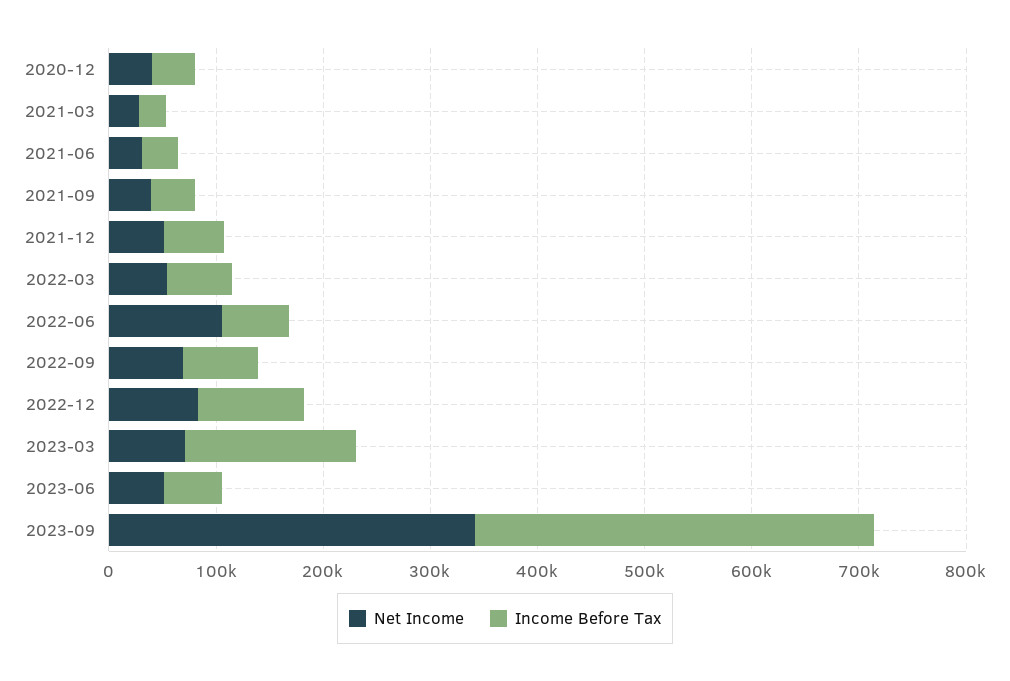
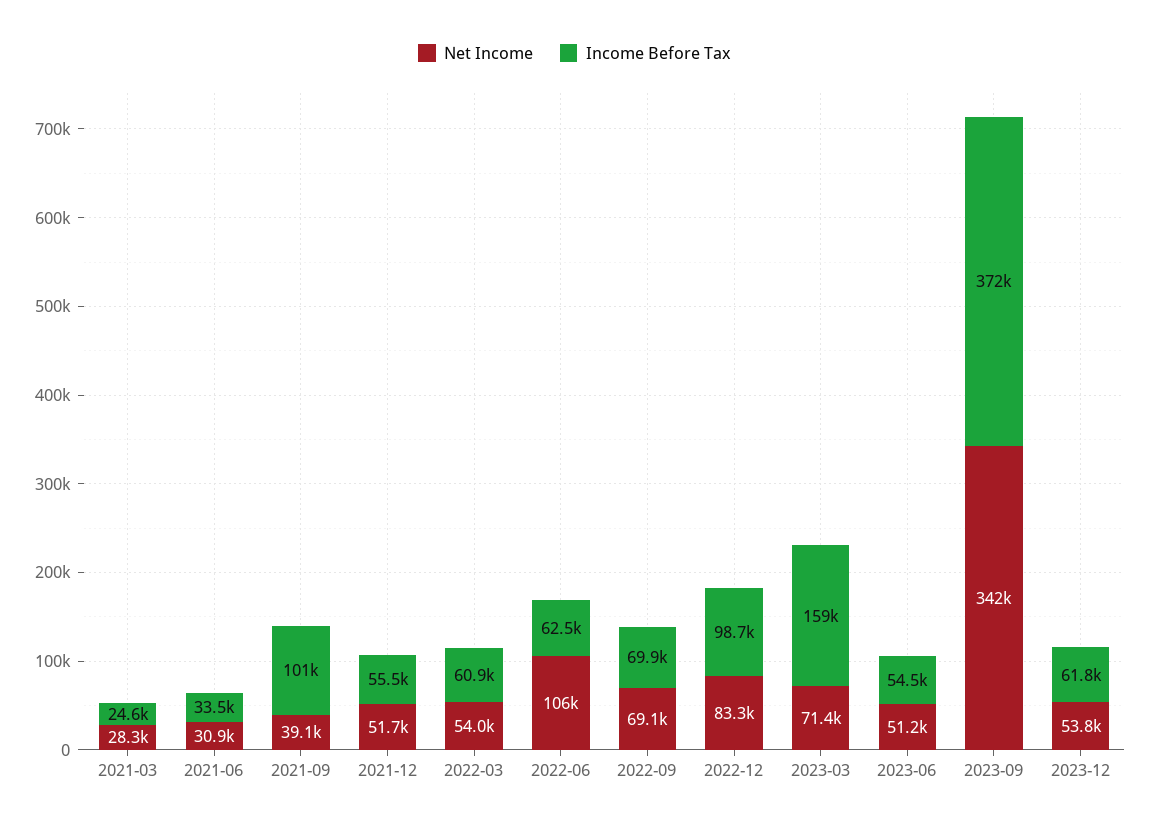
Net Income, 2020-12: 40000 -> none
Income Before Tax, 2020-12: 40000 -> none
Income Before Tax, 2021-09: 40000 -> 101000
Net Income, 2023-12: none -> 53800
Income Before Tax, 2023-12: none -> 61800

